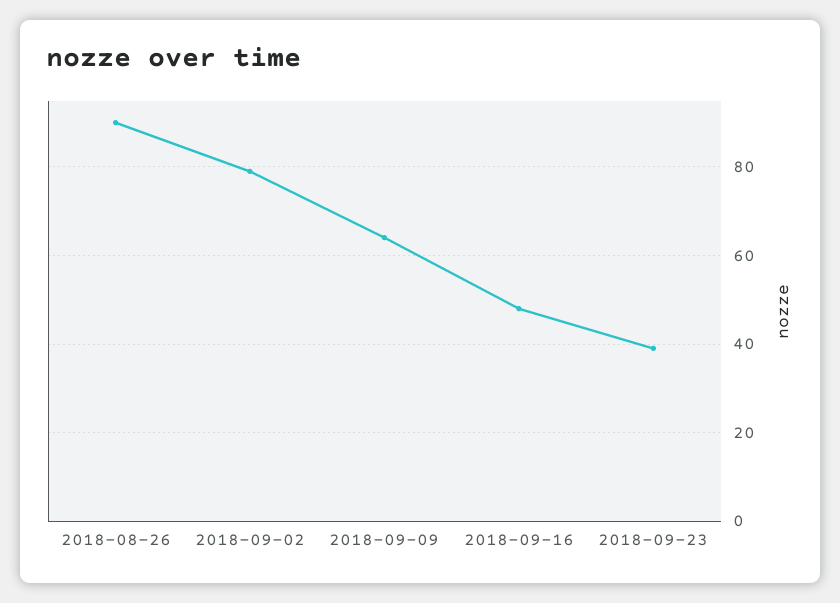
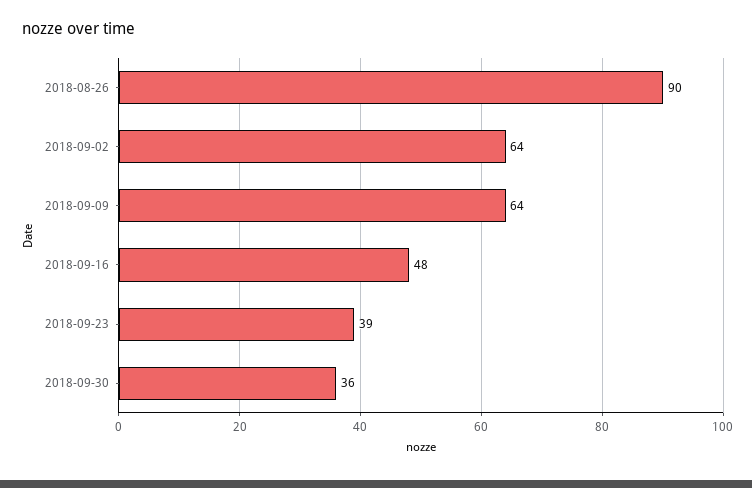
2018-09-02: 80 -> 64
2018-09-30: none -> 36

